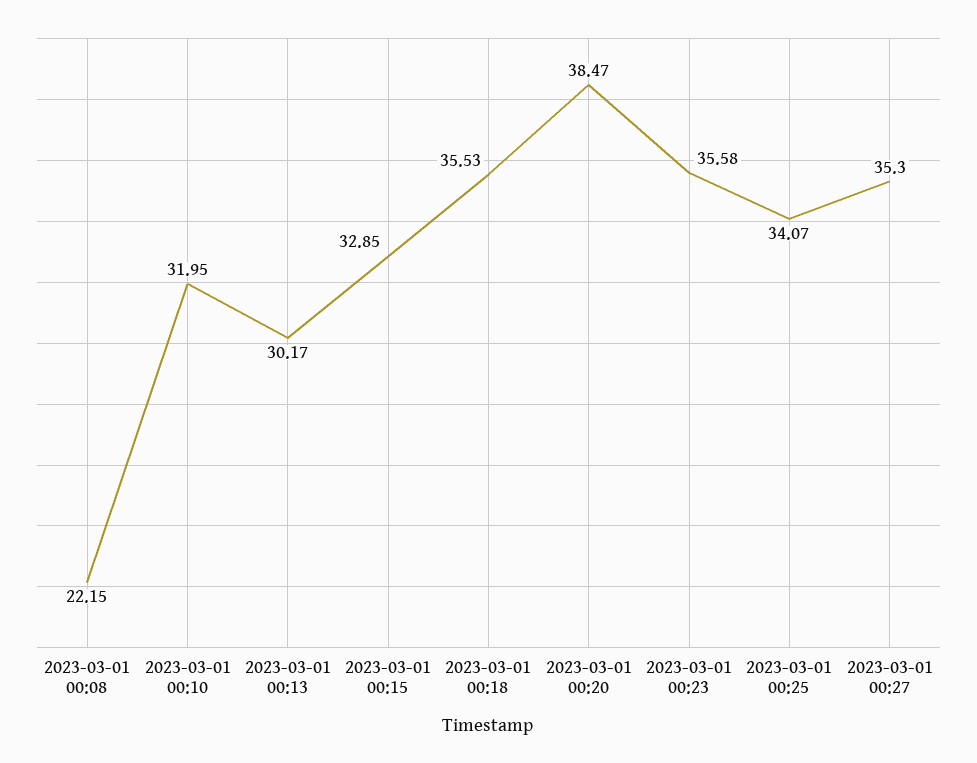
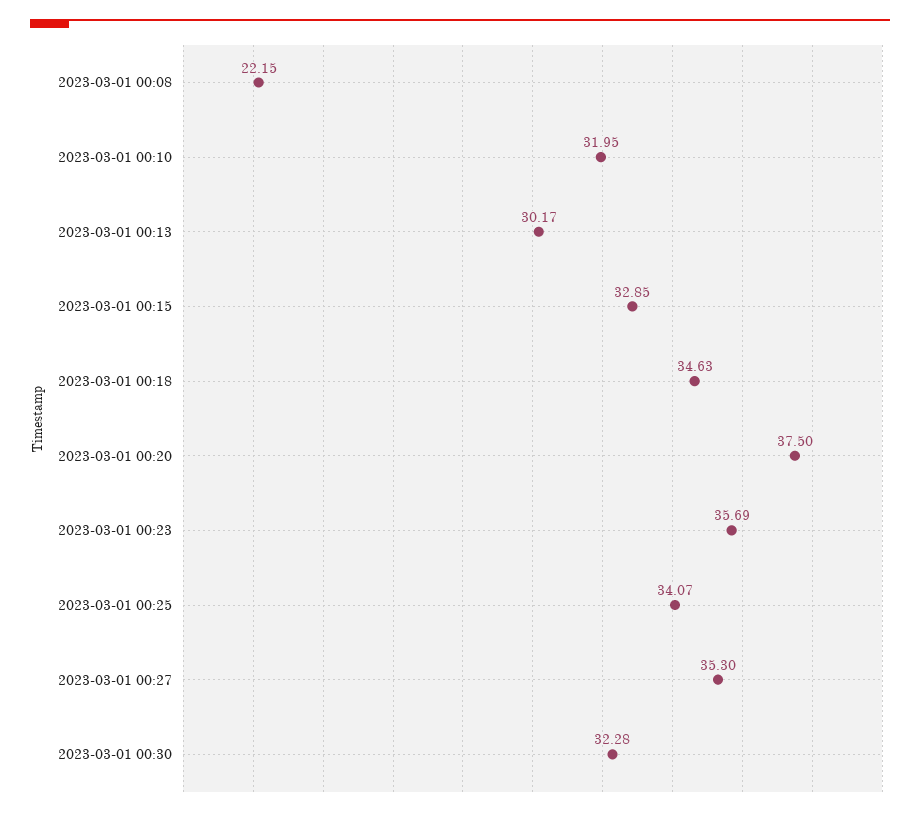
2023-03-01 00:18: 35.53 -> 34.63
2023-03-01 00:20: 38.47 -> 37.5
2023-03-01 00:23: 35.58 -> 35.69
2023-03-01 00:30: none -> 32.28

